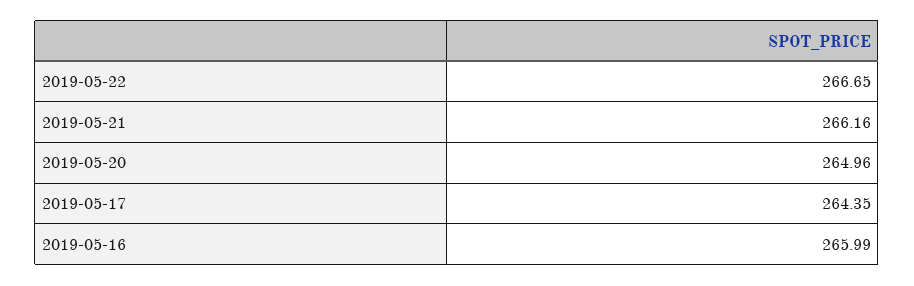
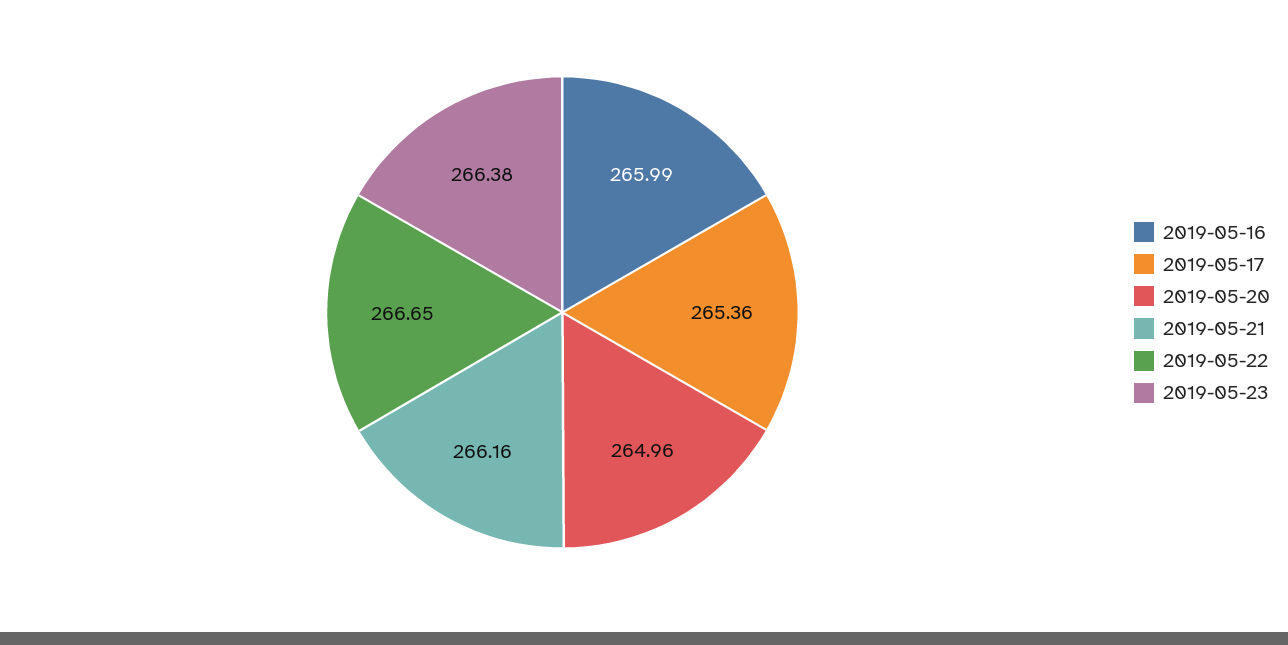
2019-05-17: 264.35 -> 265.36
2019-05-23: none -> 266.38

